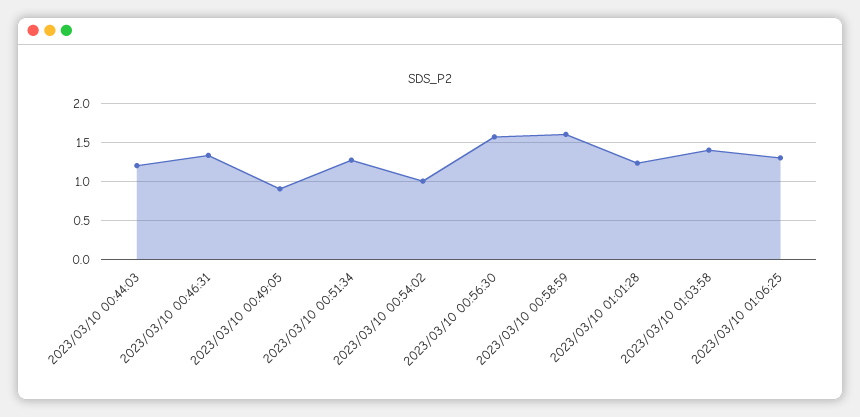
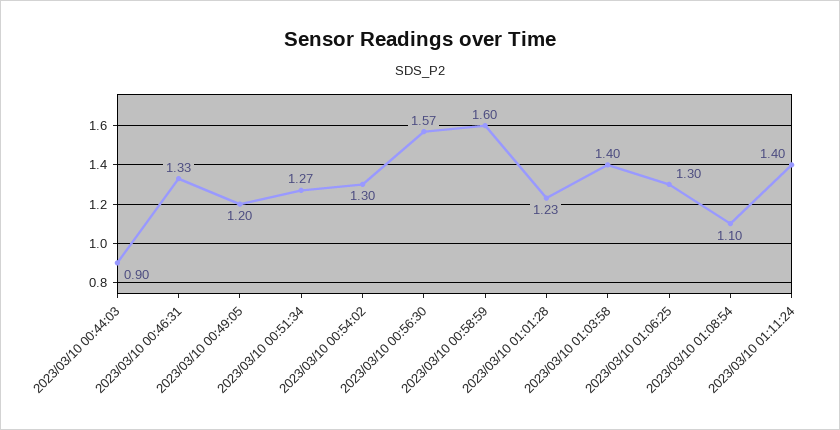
2023/03/10 00:44:03: 1.2 -> 0.9
2023/03/10 00:49:05: 0.9 -> 1.2
2023/03/10 00:54:02: 1 -> 1.3
2023/03/10 01:08:54: none -> 1.1
2023/03/10 01:11:24: none -> 1.4

